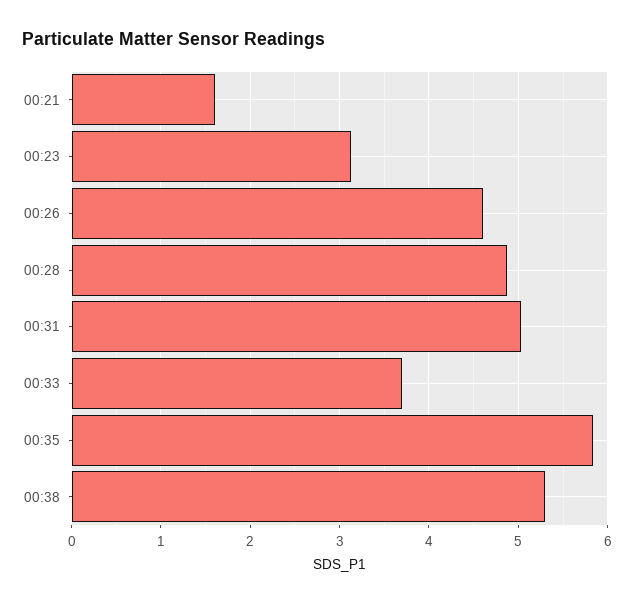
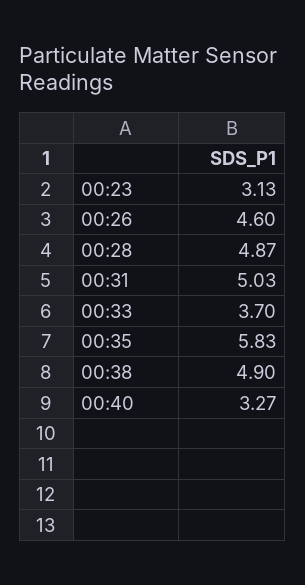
00:21: 1.6 -> none
00:38: 5.3 -> 4.9
00:40: none -> 3.27

